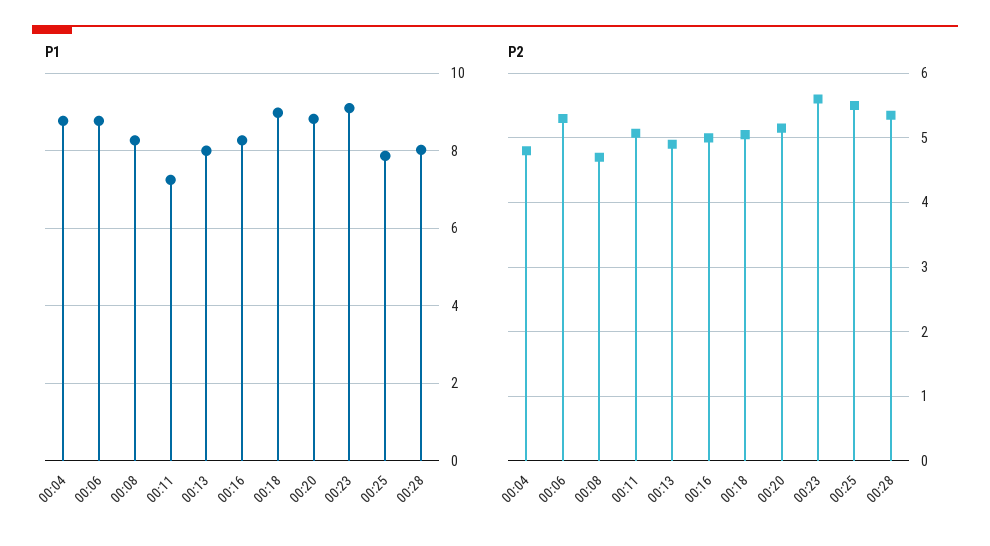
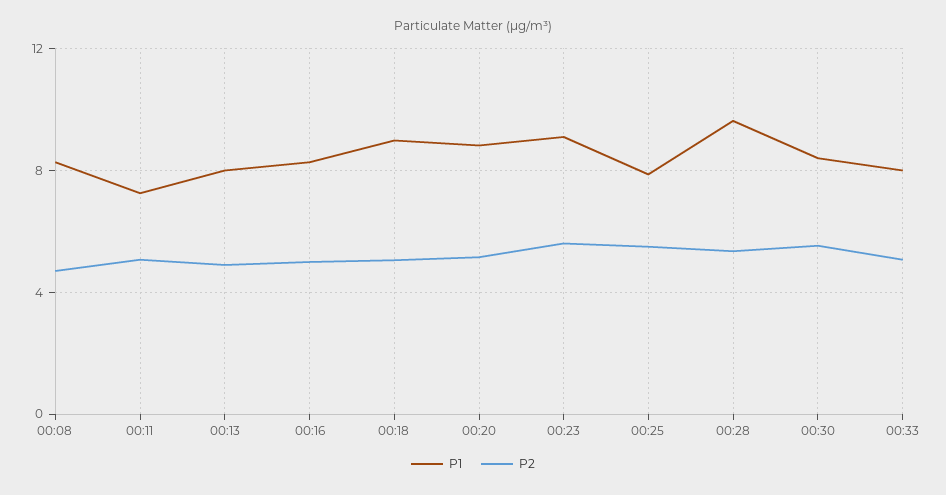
P1, 00:04: 8.8 -> none
P1, 00:06: 8.8 -> none
P1, 00:28: 8 -> 9.5
P2, 00:04: 4.8 -> none
P2, 00:06: 5.3 -> none
P1, 00:30: none -> 8.5
P2, 00:30: none -> 5.5
P1, 00:33: none -> 8
P2, 00:33: none -> 5

